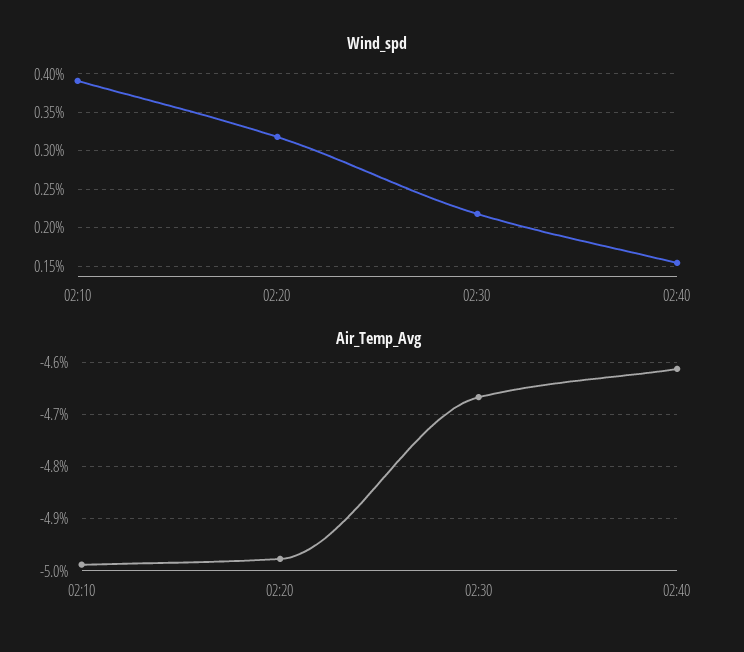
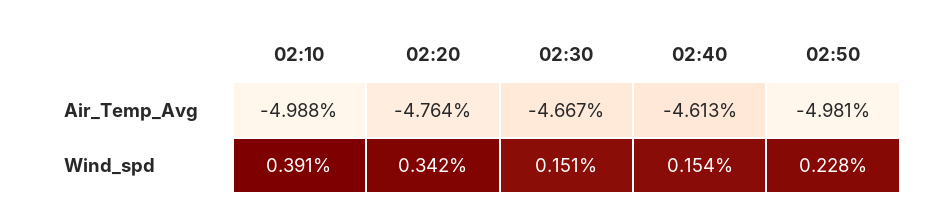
Wind_spd, 02:20: 0.32 -> 0.342
Wind_spd, 02:30: 0.22 -> 0.151
Air_Temp_Avg, 02:20: -4.98 -> -4.764
Air_Temp_Avg, 02:50: none -> -4.981
Wind_spd, 02:50: none -> 0.228

